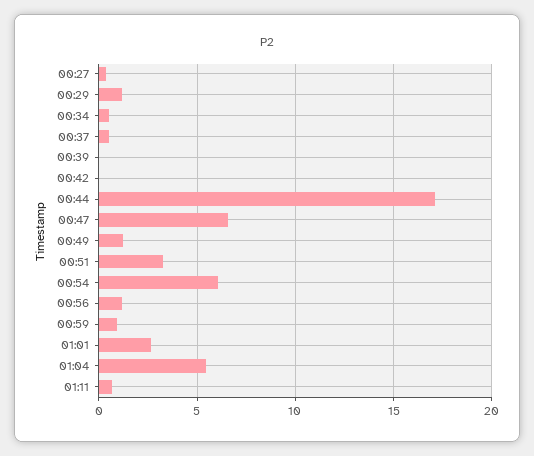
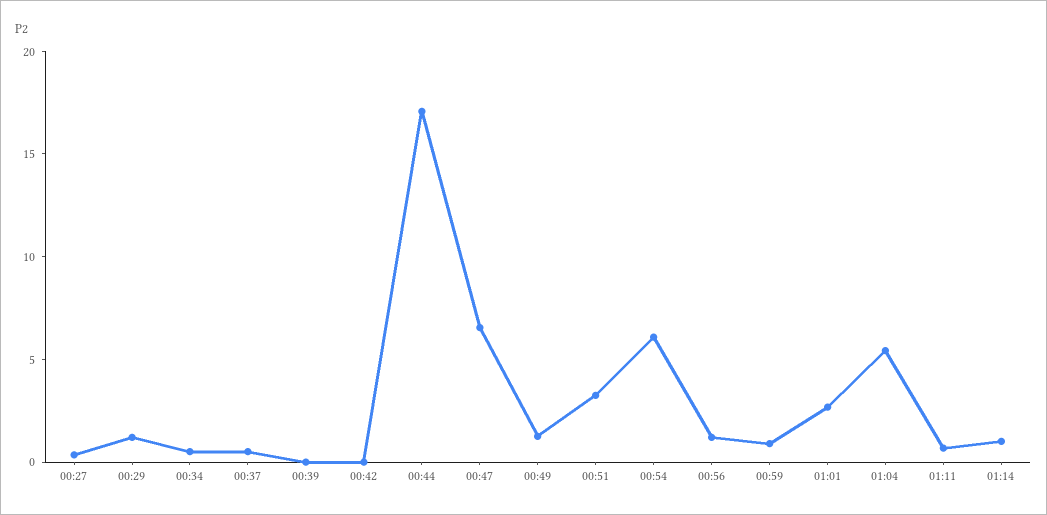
01:14: none -> 1

